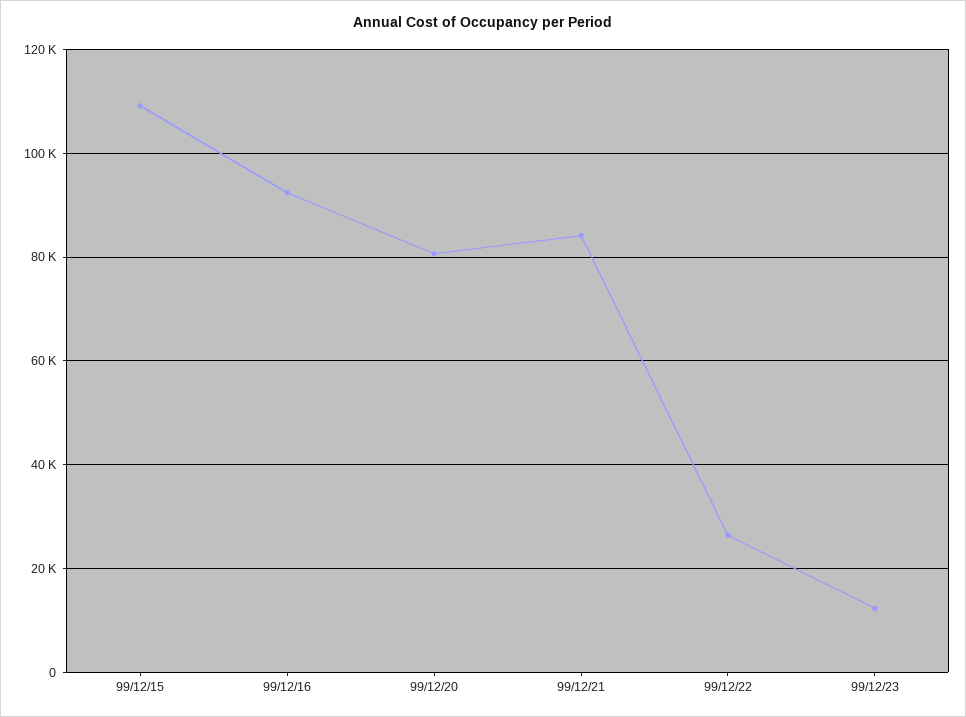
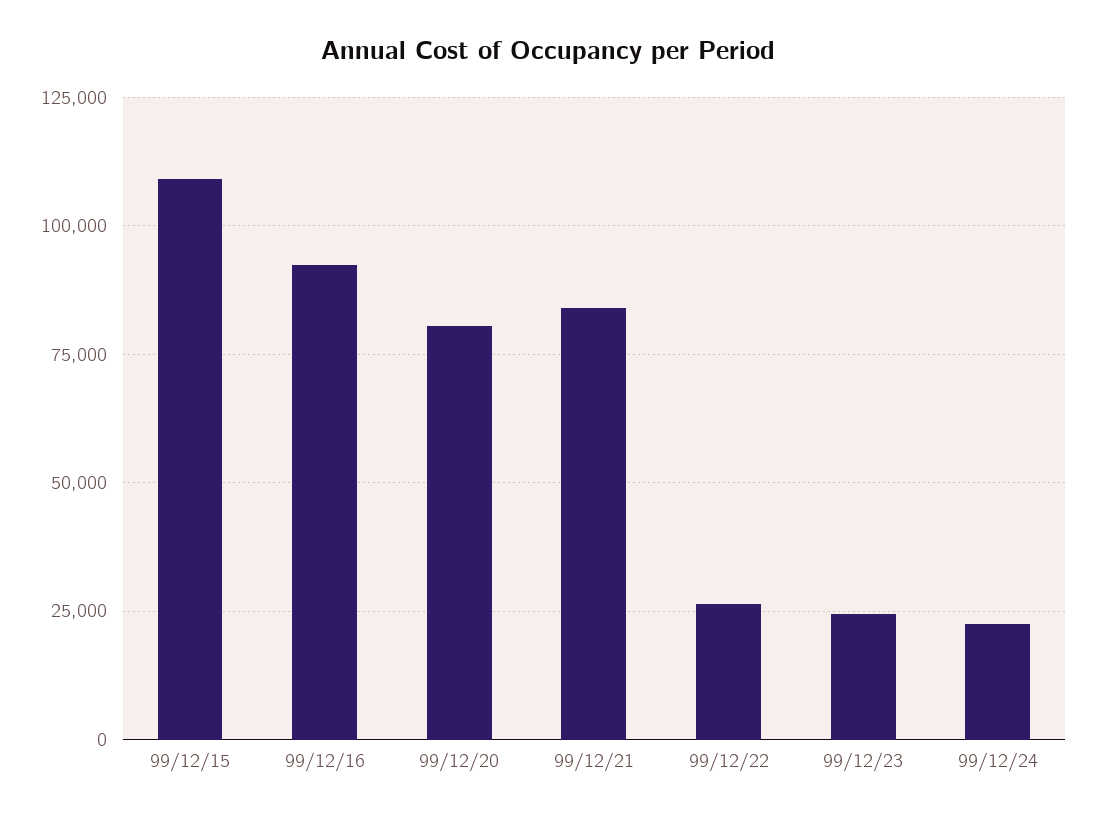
99/12/23: 12000 -> 25000
99/12/24: none -> 22500

